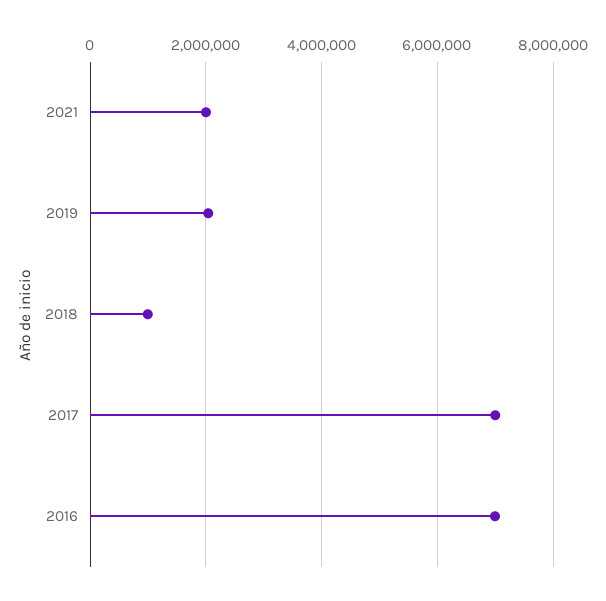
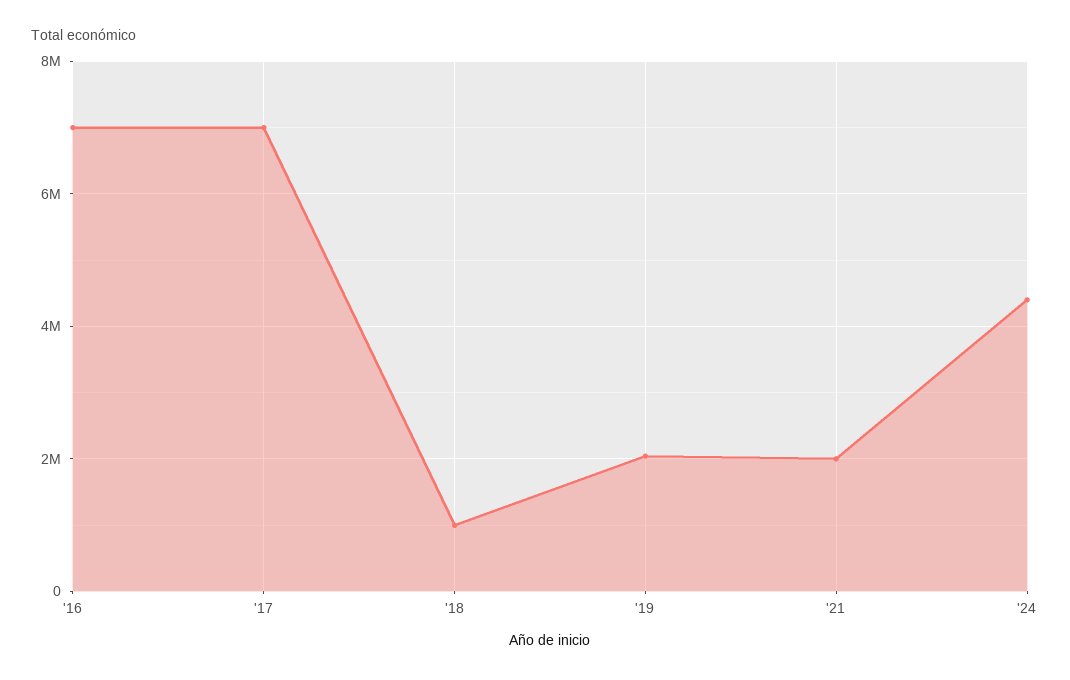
'24: none -> 4400000

